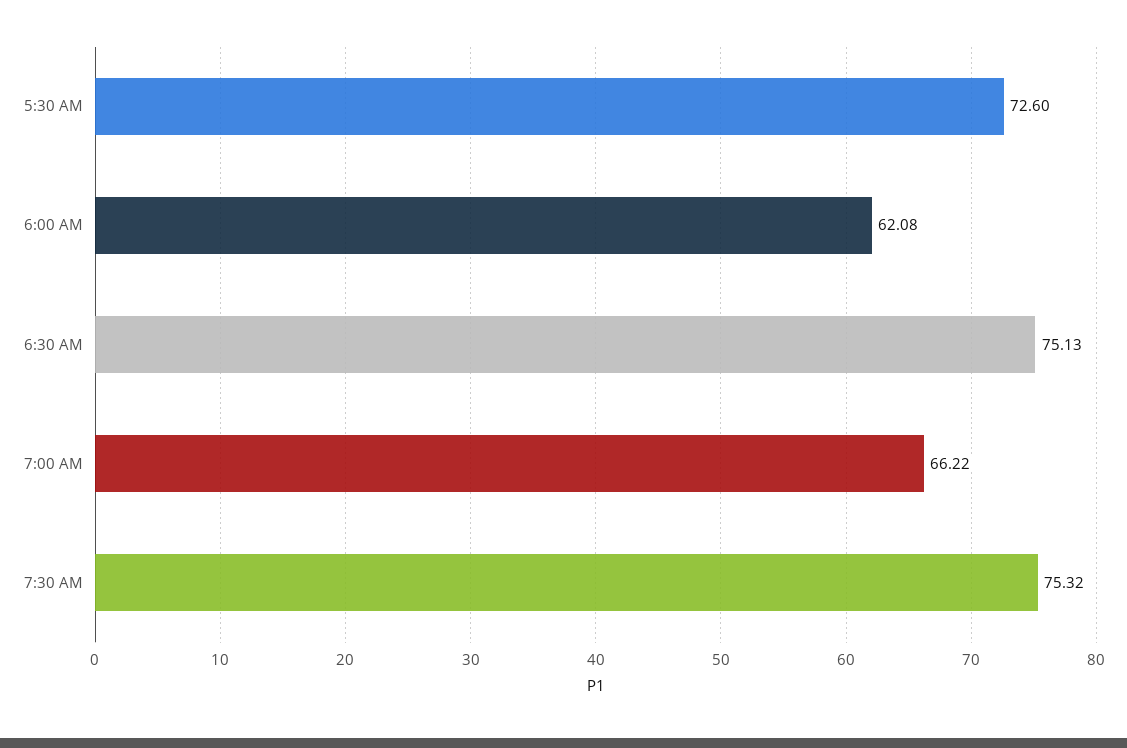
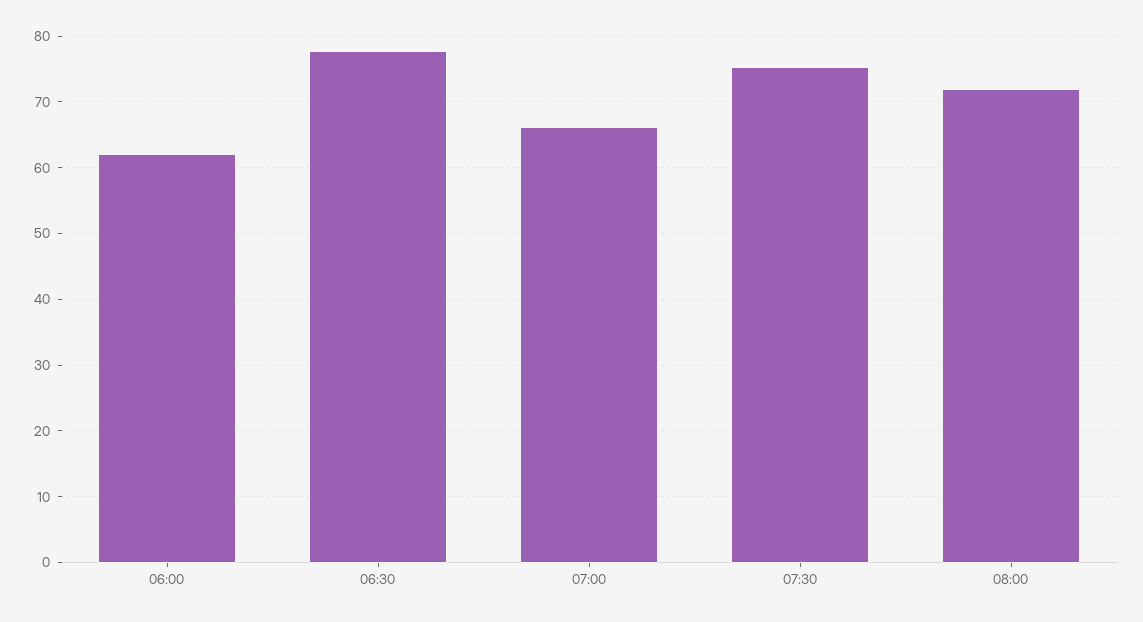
5:30 AM: 72.6 -> none
6:30 AM: 75.13 -> 78
08:00: none -> 72

